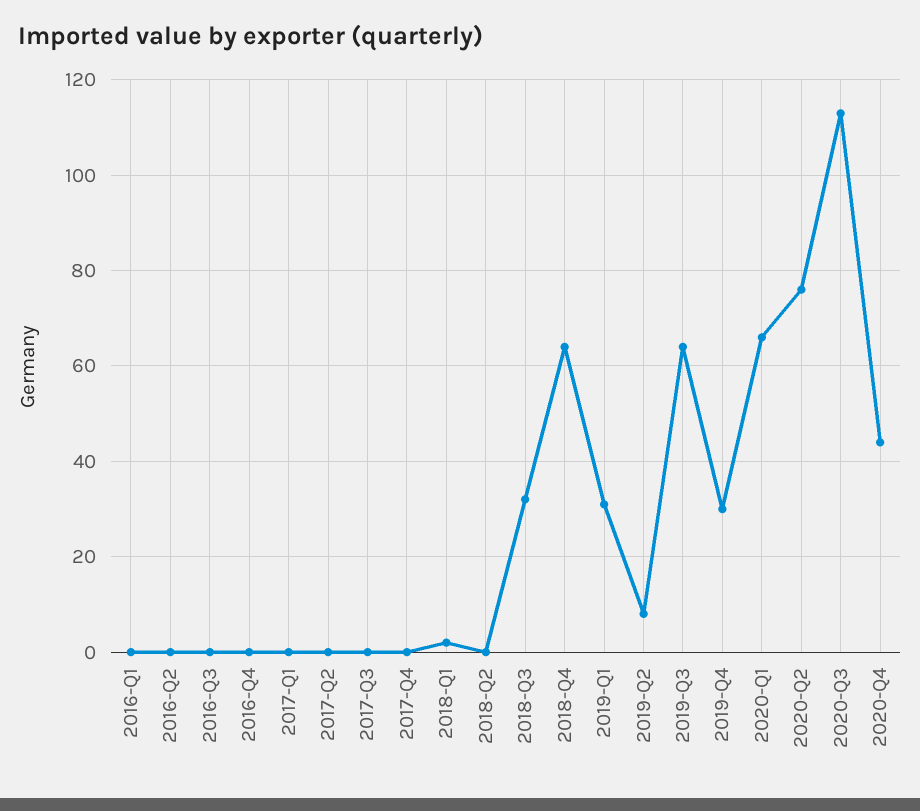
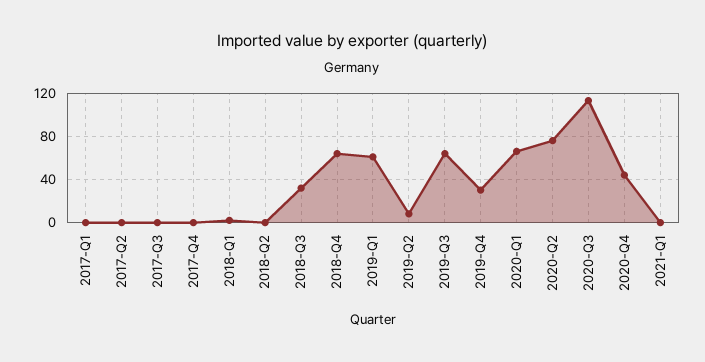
2016-Q1: 0 -> none
2016-Q2: 0 -> none
2016-Q3: 0 -> none
2016-Q4: 0 -> none
2019-Q1: 30 -> 60
2021-Q1: none -> 0

